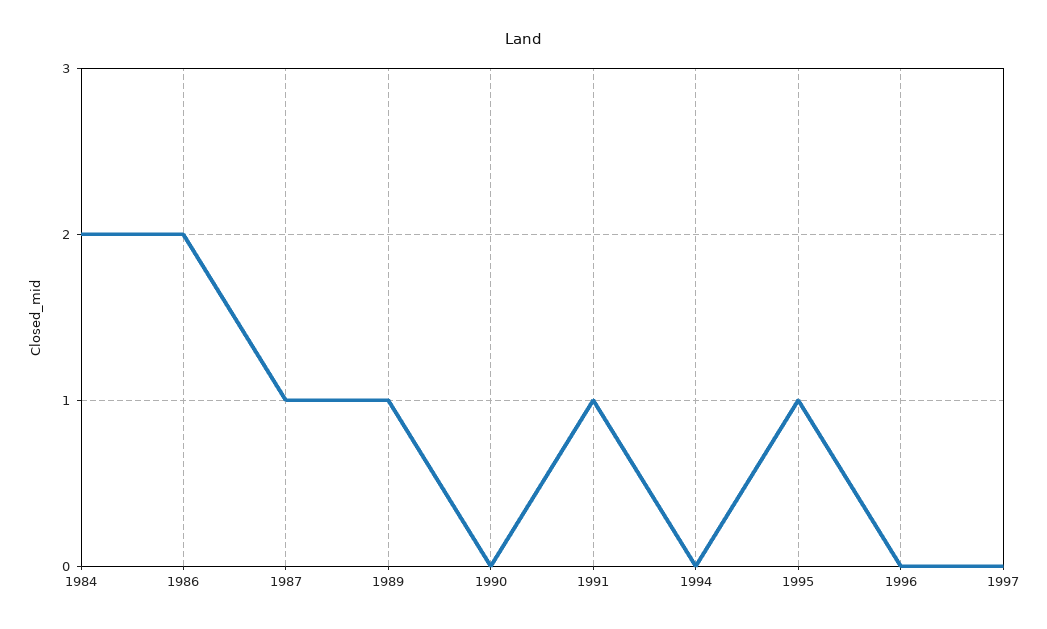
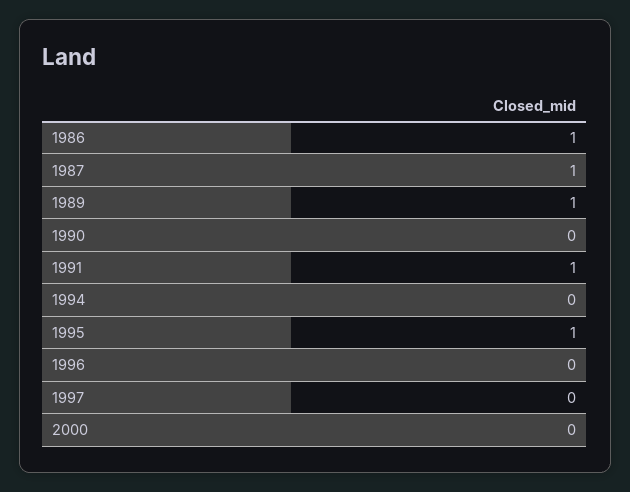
1984: 2 -> none
1986: 2 -> 1
2000: none -> 0

